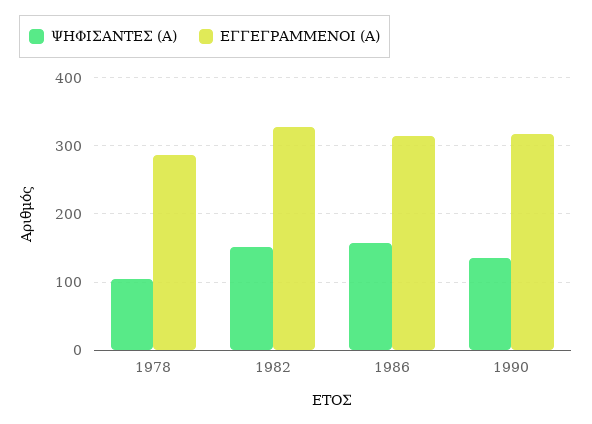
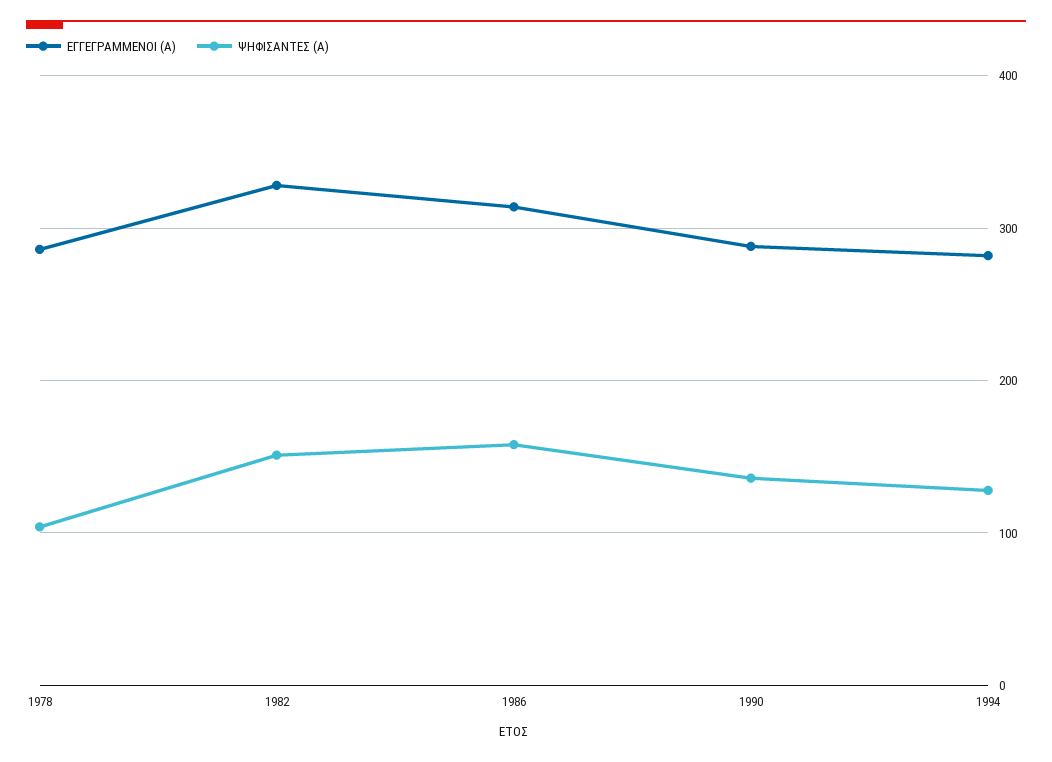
ΕΓΓΕΓΡΑΜΜΕΝΟΙ (Α), 1990: 320 -> 290
ΕΓΓΕΓΡΑΜΜΕΝΟΙ (Α), 1994: none -> 280
ΨΗΦΙΣΑΝΤΕΣ (Α), 1994: none -> 130

